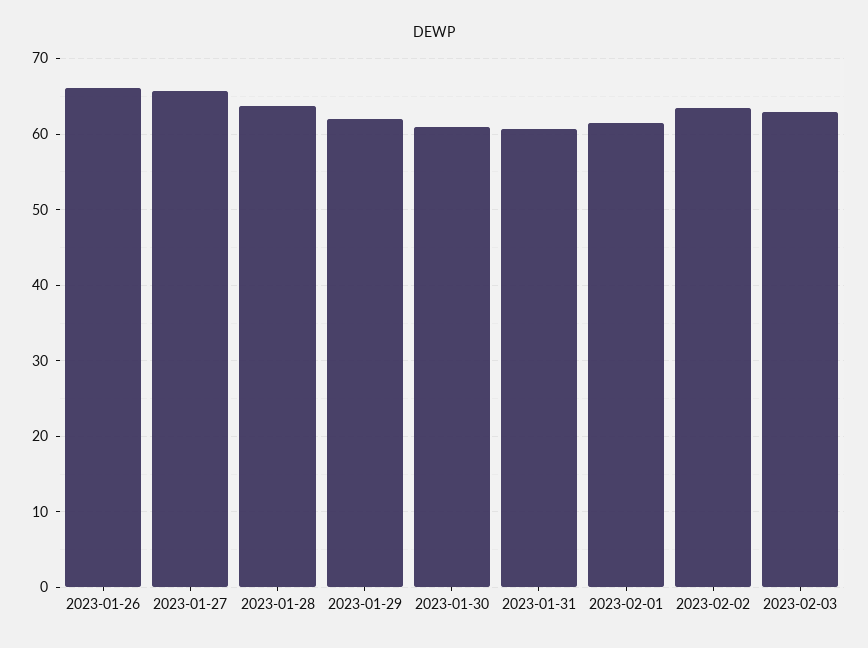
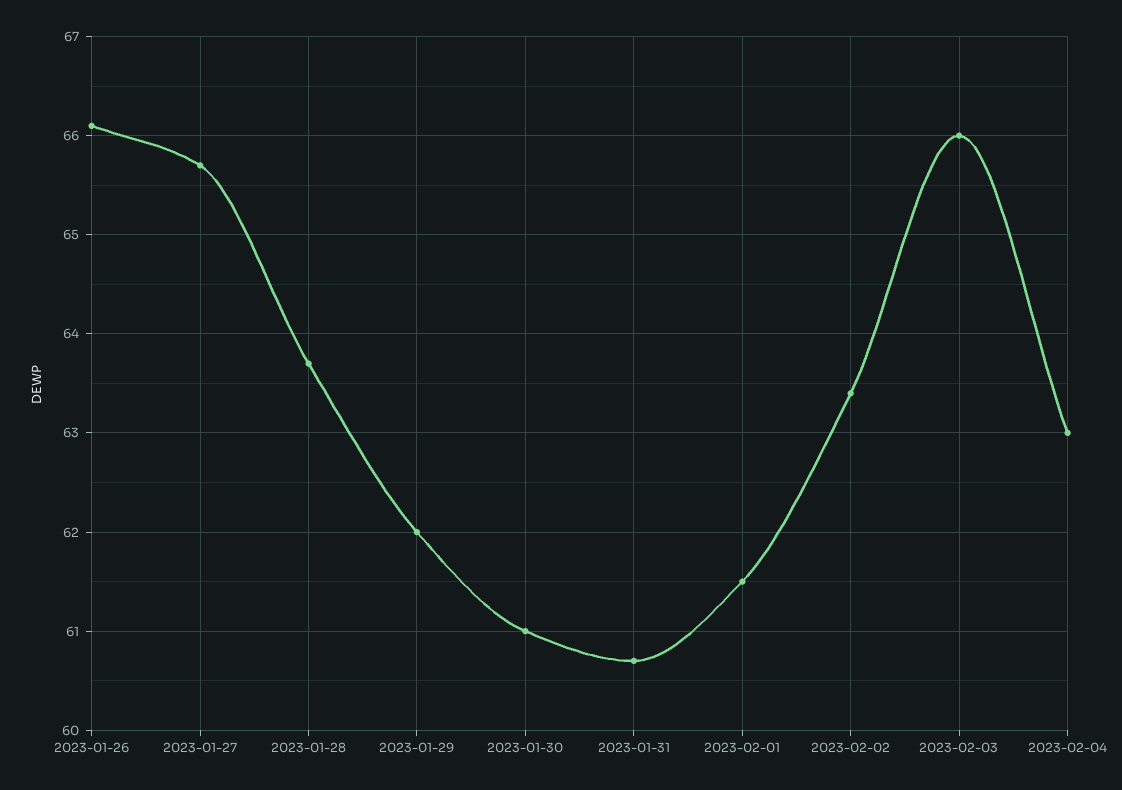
2023-02-03: 63 -> 66
2023-02-04: none -> 63

